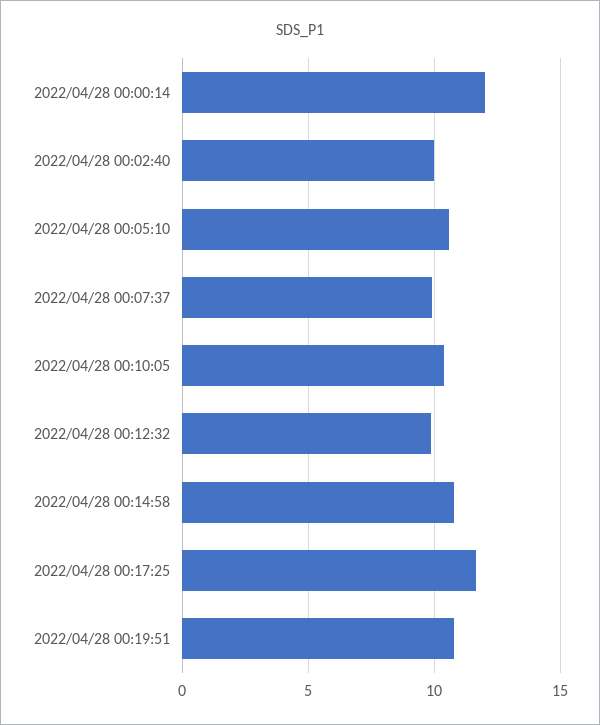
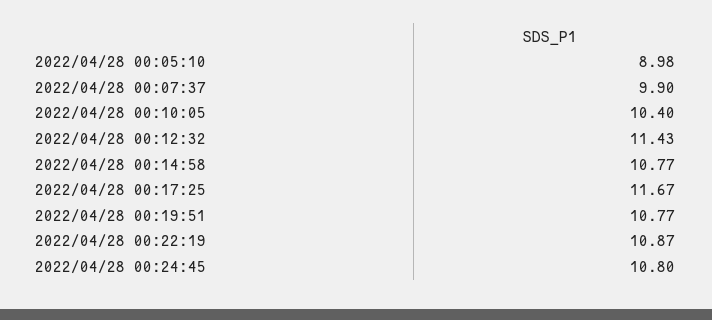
2022/04/28 00:00:14: 12 -> none
2022/04/28 00:02:40: 10 -> none
2022/04/28 00:05:10: 10.5 -> 8.98
2022/04/28 00:12:32: 10 -> 11.43
2022/04/28 00:22:19: none -> 10.87
2022/04/28 00:24:45: none -> 10.8

